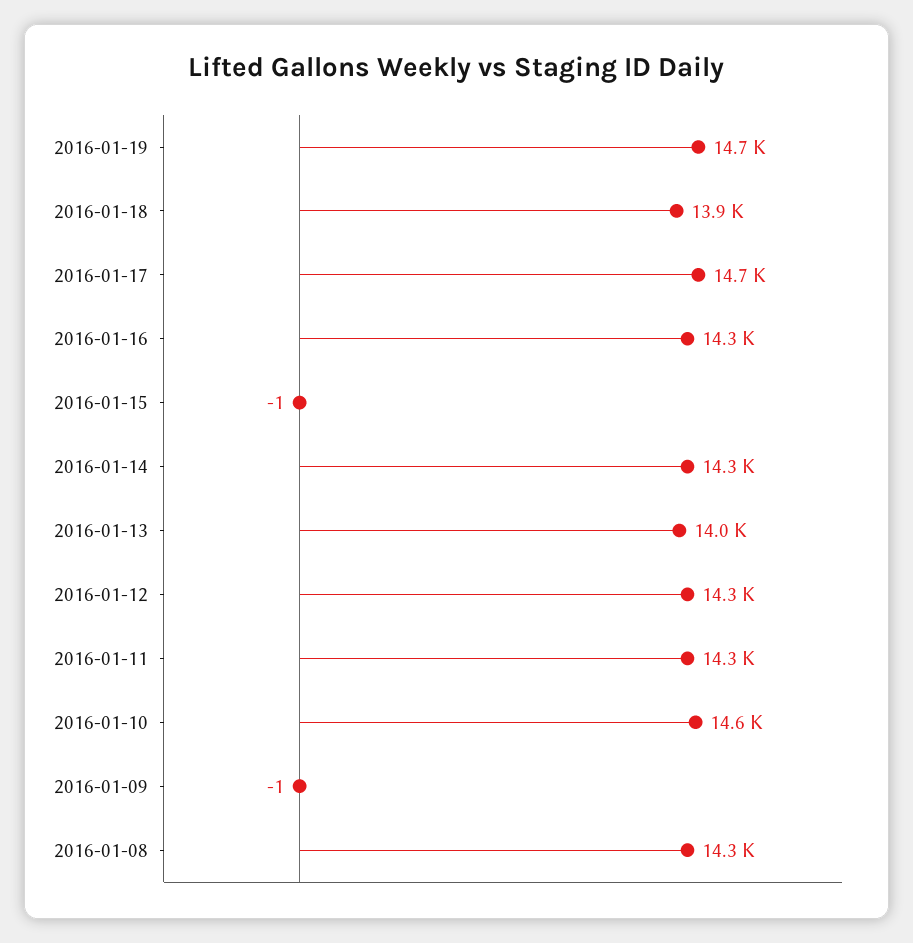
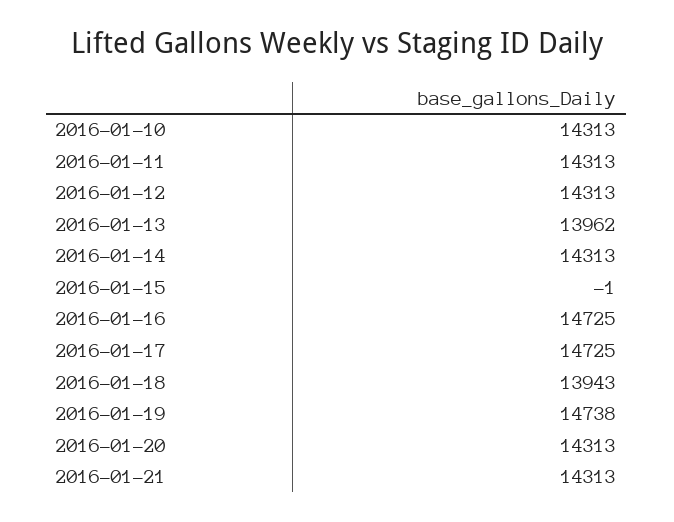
2016-01-16: 14300 -> 14725
2016-01-10: 14600 -> 14313
2016-01-09: -1 -> none
2016-01-08: 14300 -> none
2016-01-20: none -> 14313
2016-01-21: none -> 14313

